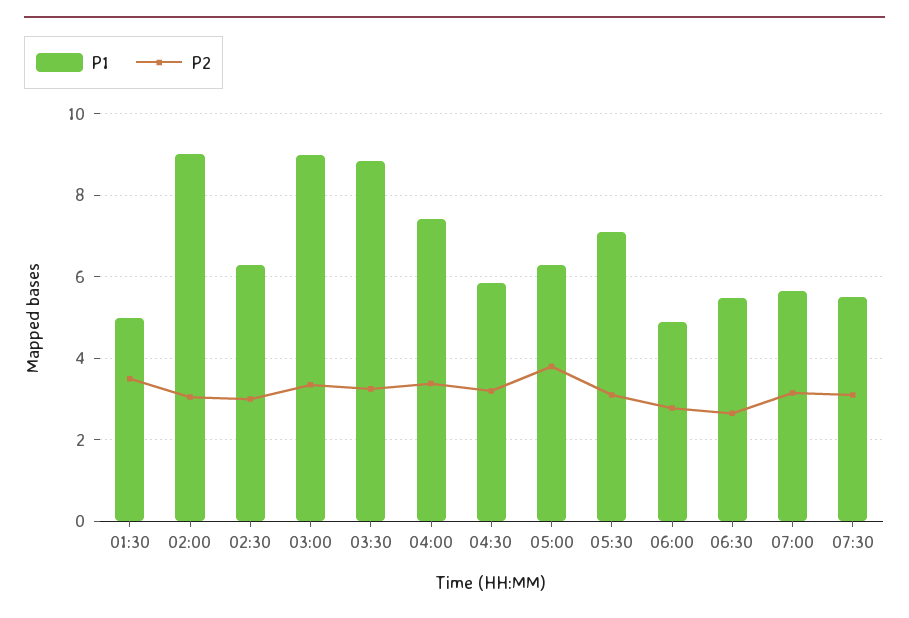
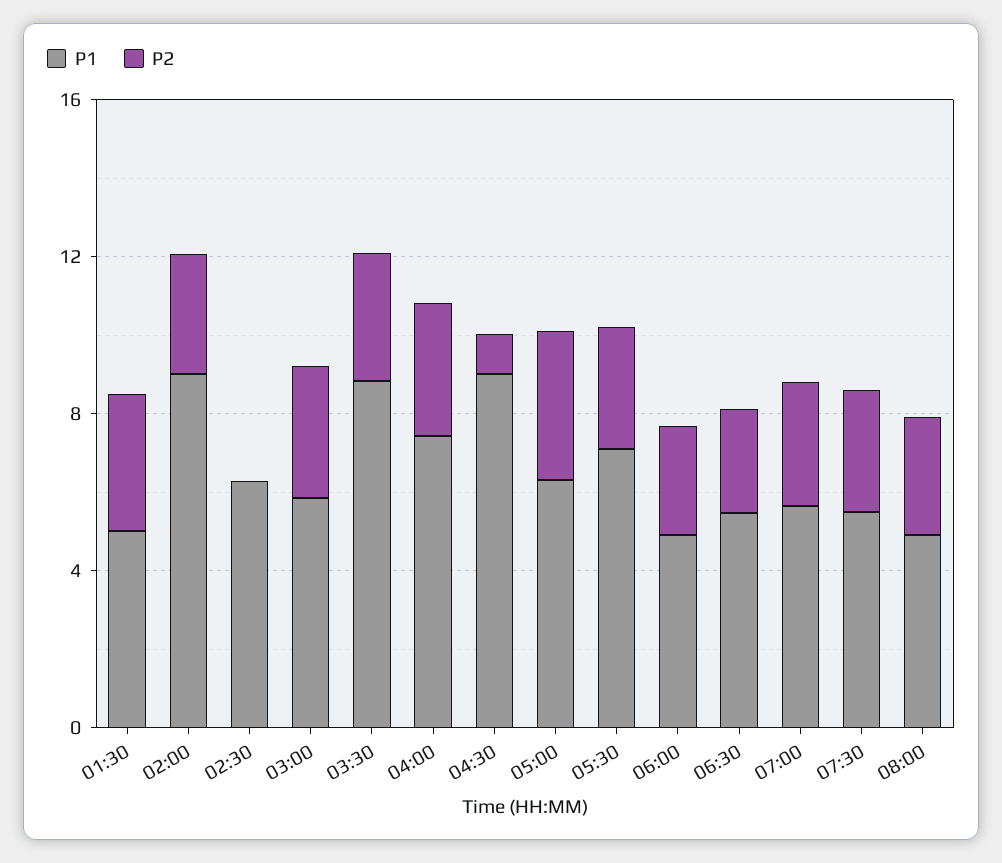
P2, 02:30: 3 -> 0
P1, 03:00: 9 -> 6
P1, 04:30: 5.8 -> 9
P2, 04:30: 3.2 -> 1
P1, 08:00: none -> 5
P2, 08:00: none -> 3

